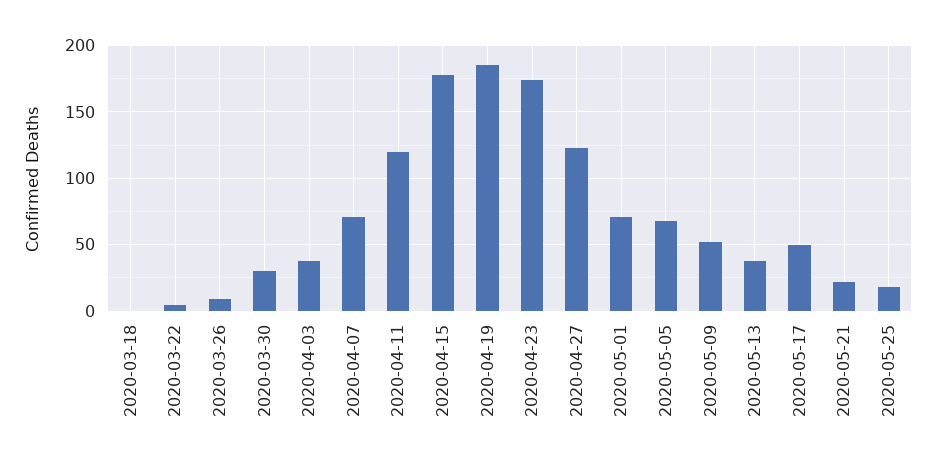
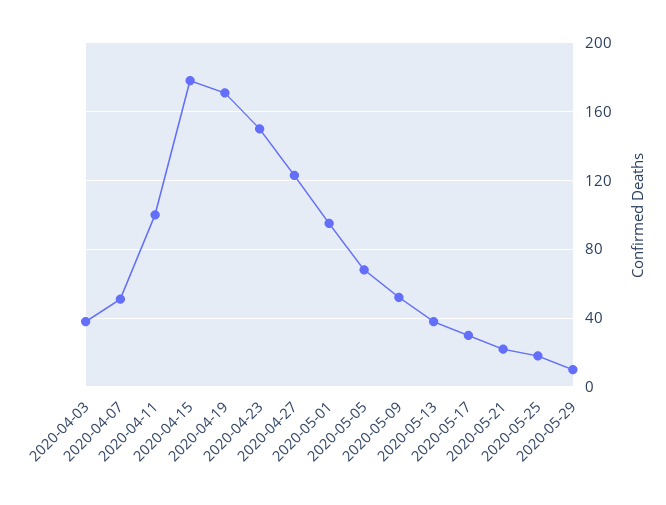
2020-03-18: 0 -> none
2020-03-22: 5 -> none
2020-03-26: 10 -> none
2020-03-30: 30 -> none
2020-04-07: 70 -> 50
2020-04-11: 120 -> 100
2020-04-19: 185 -> 170
2020-04-23: 175 -> 150
2020-05-01: 70 -> 95
2020-05-17: 50 -> 30
2020-05-29: none -> 10

